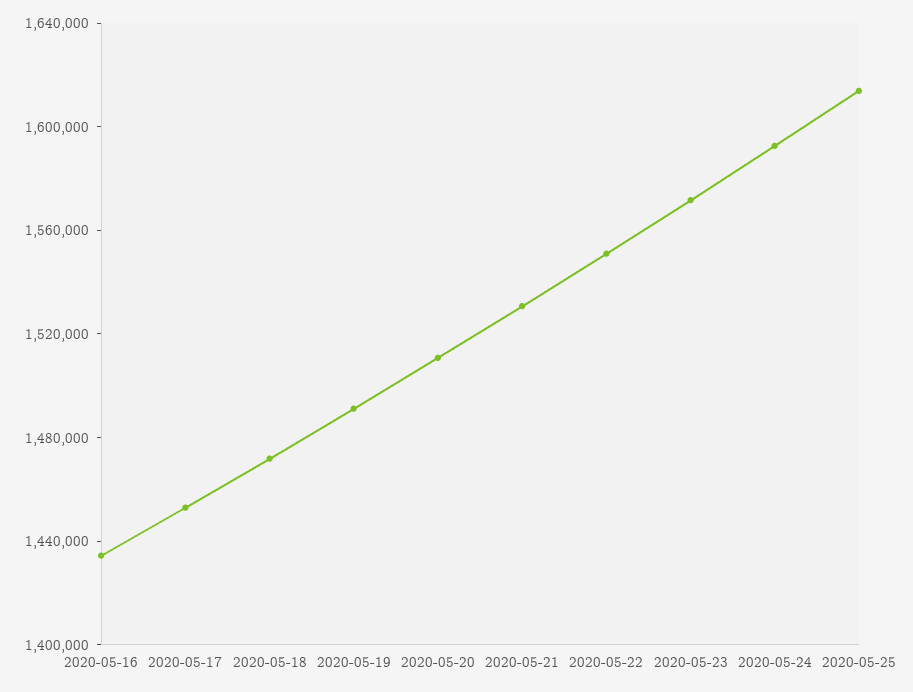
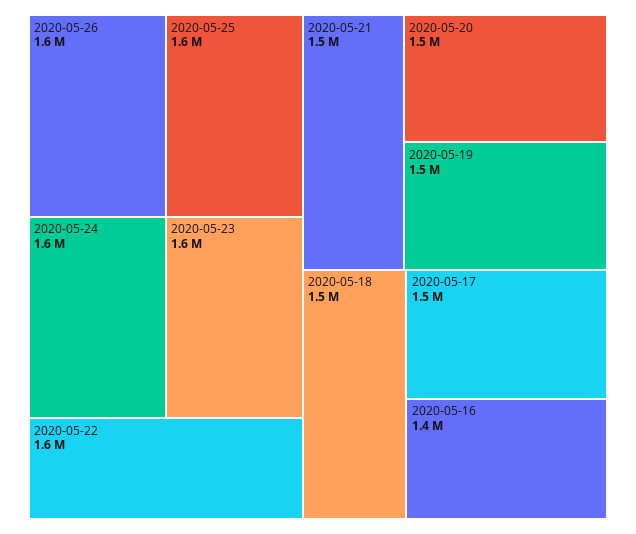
2020-05-26: none -> 1600000

